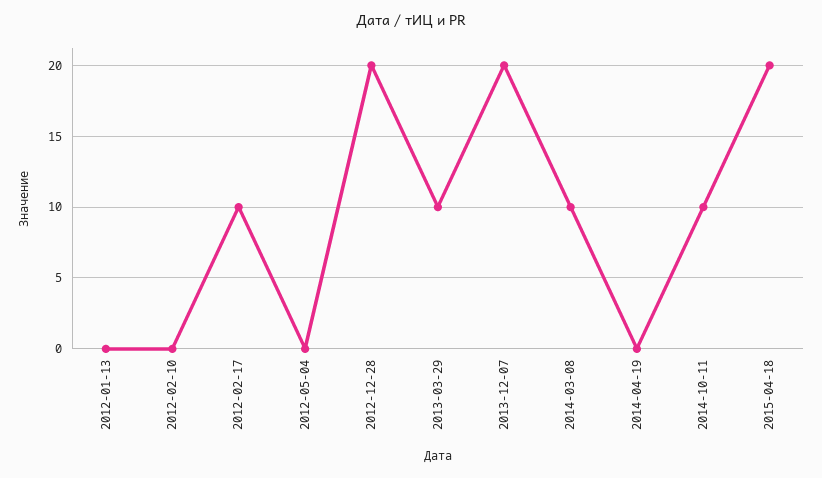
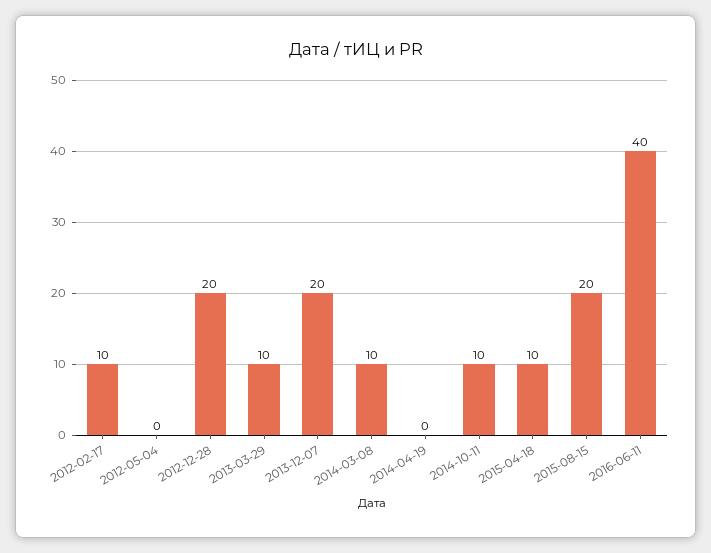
2012-01-13: 0 -> none
2012-02-10: 0 -> none
2015-04-18: 20 -> 10
2015-08-15: none -> 20
2016-06-11: none -> 40

